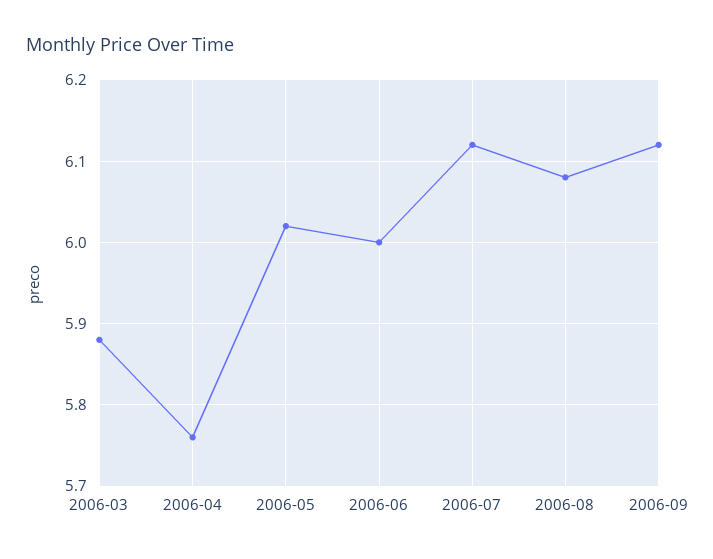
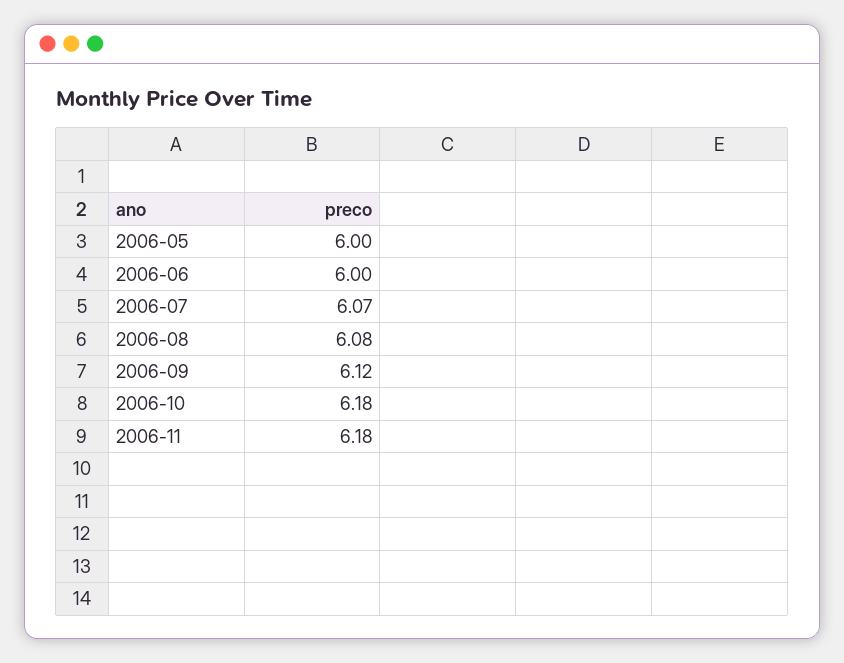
2006-03: 5.88 -> none
2006-04: 5.76 -> none
2006-05: 6.02 -> 6
2006-07: 6.12 -> 6.07
2006-10: none -> 6.18
2006-11: none -> 6.18

